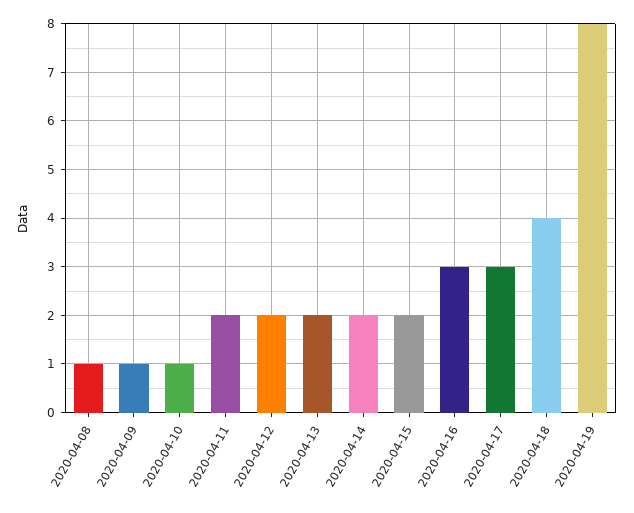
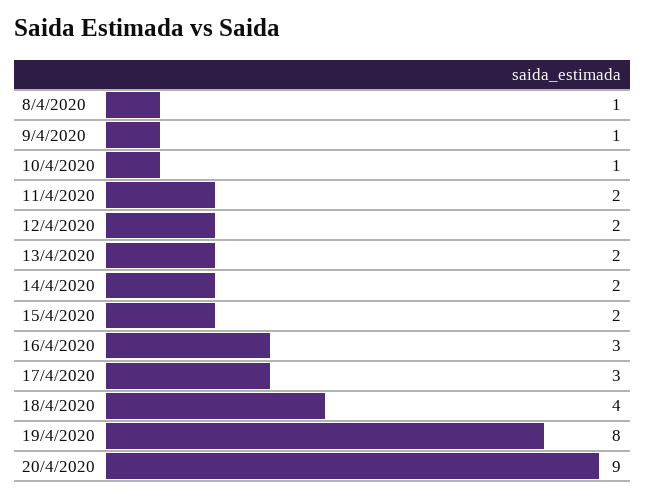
20/4/2020: none -> 9

